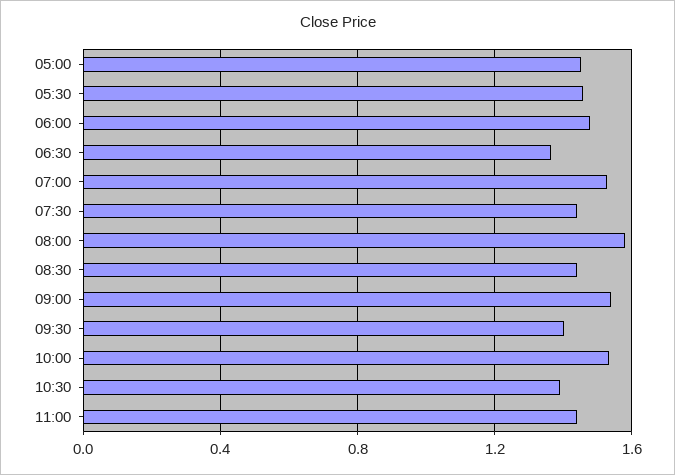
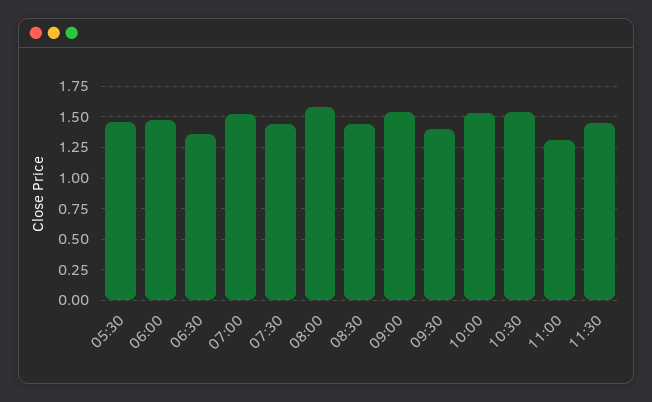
05:00: 1.45 -> none
10:30: 1.4 -> 1.55
11:00: 1.45 -> 1.3
11:30: none -> 1.45

